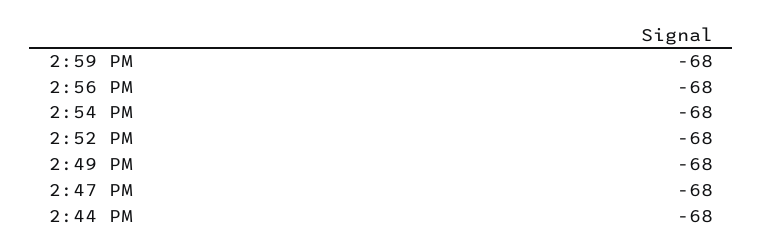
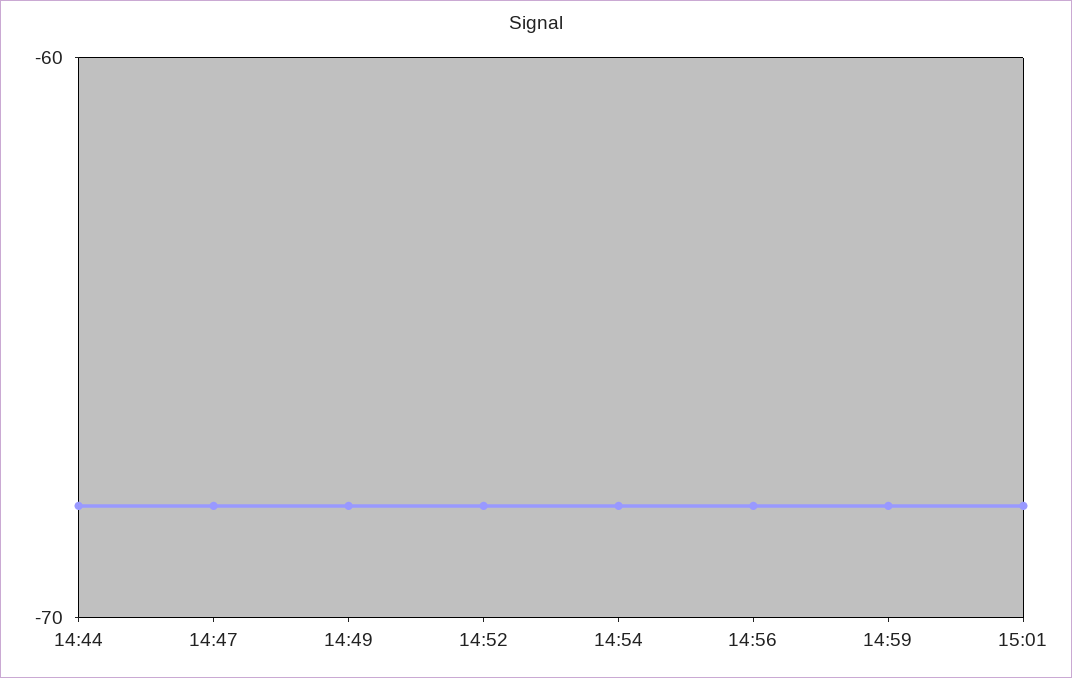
15:01: none -> -68

